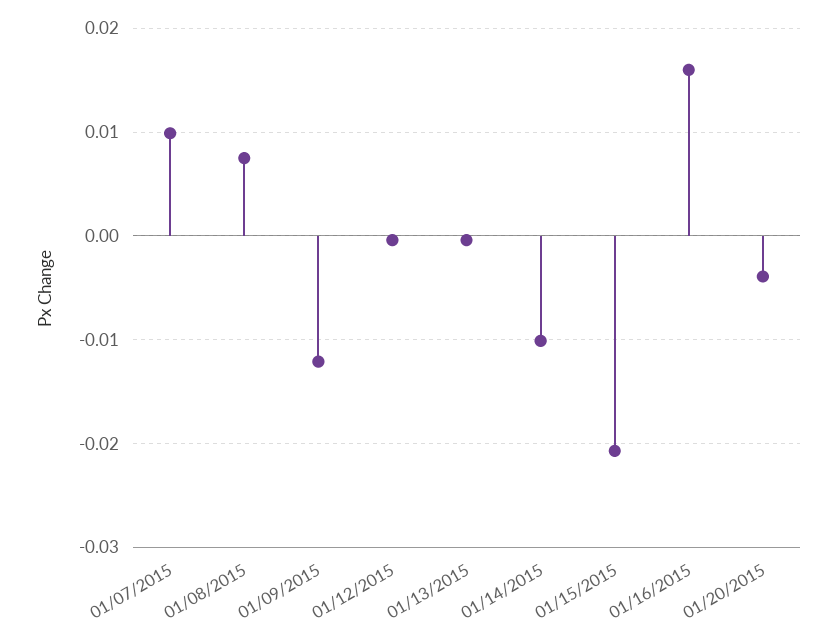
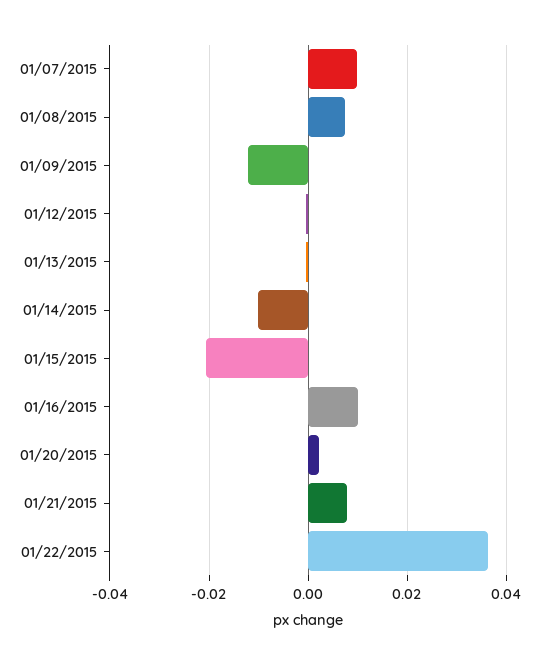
01/16/2015: 0.016 -> 0.01
01/20/2015: -0.004 -> 0.002
01/21/2015: none -> 0.008
01/22/2015: none -> 0.036

